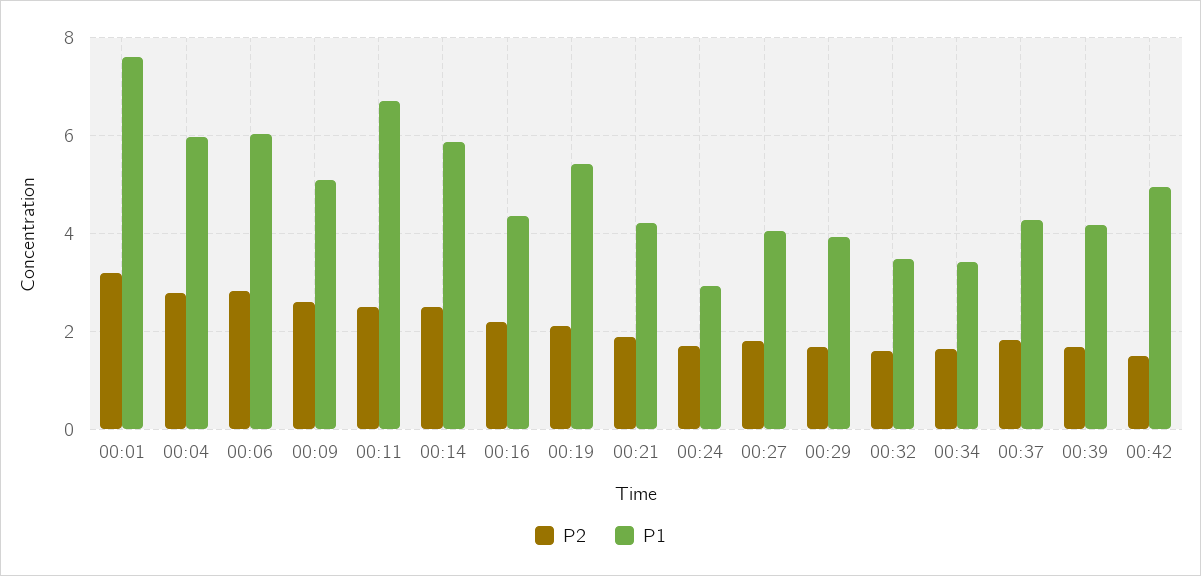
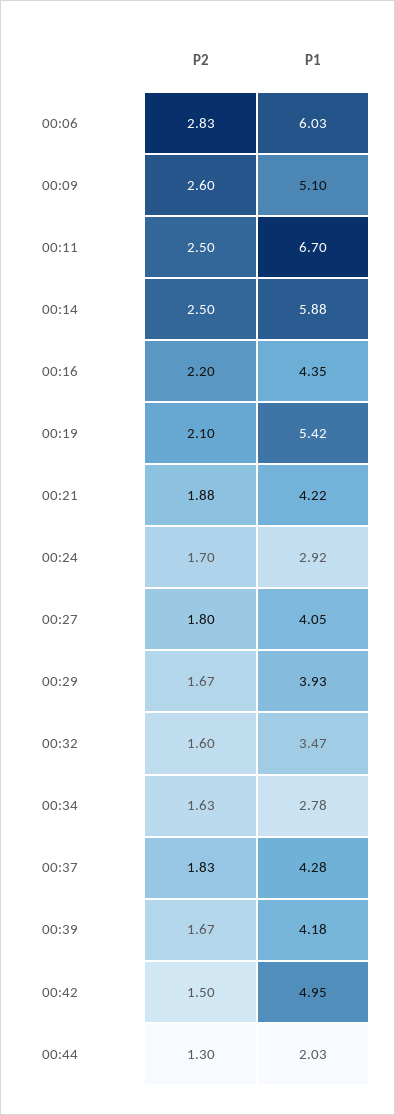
P2, 00:01: 3.2 -> none
P1, 00:01: 7.6 -> none
P2, 00:04: 2.8 -> none
P1, 00:04: 6 -> none
P1, 00:34: 3.4 -> 2.78
P2, 00:44: none -> 1.3
P1, 00:44: none -> 2.03

